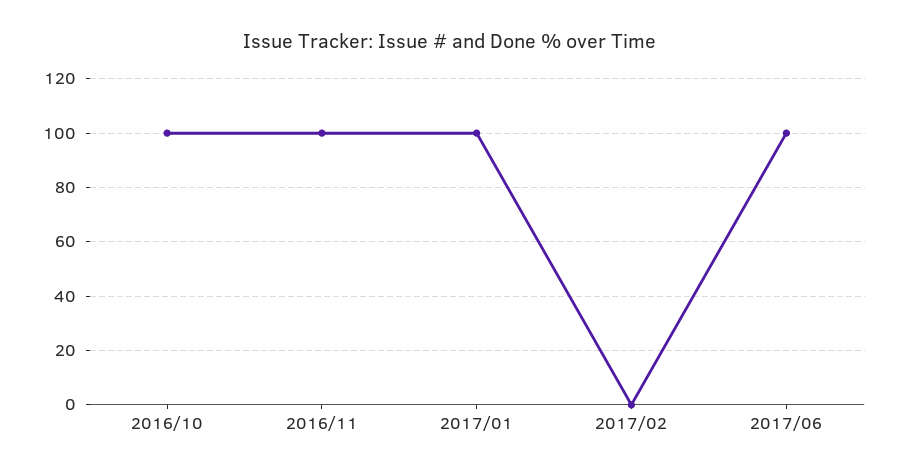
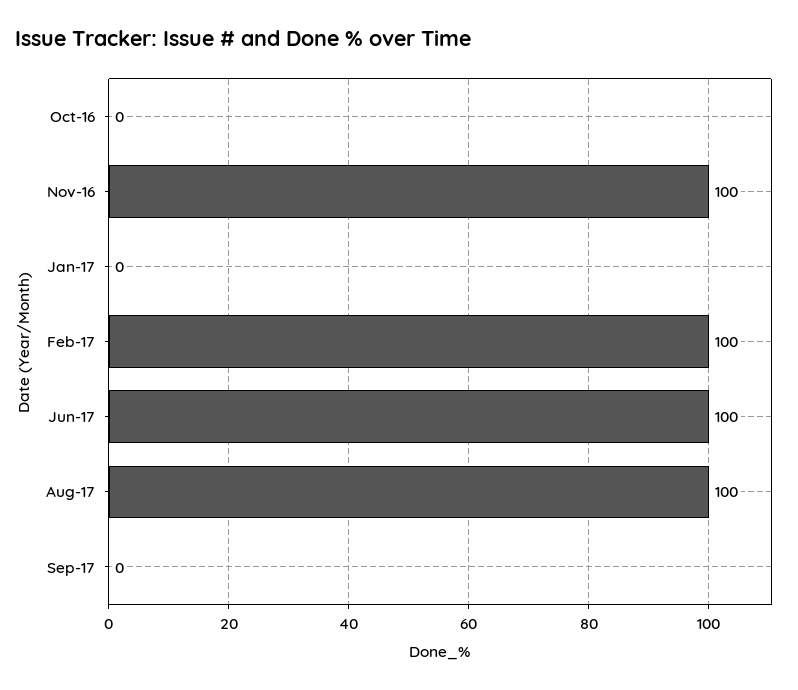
2016/10: 100 -> 0
2017/01: 100 -> 0
2017/02: 0 -> 100
Aug-17: none -> 100
Sep-17: none -> 0

